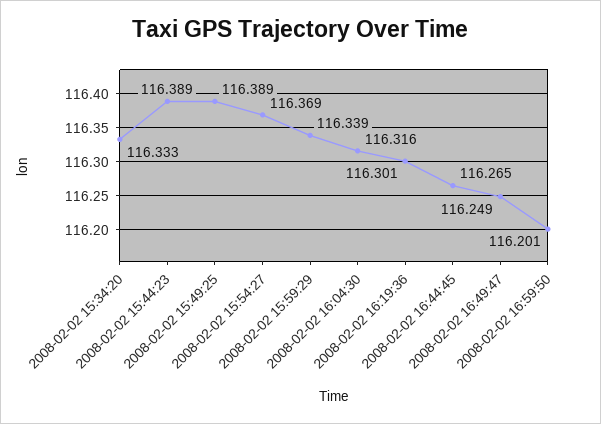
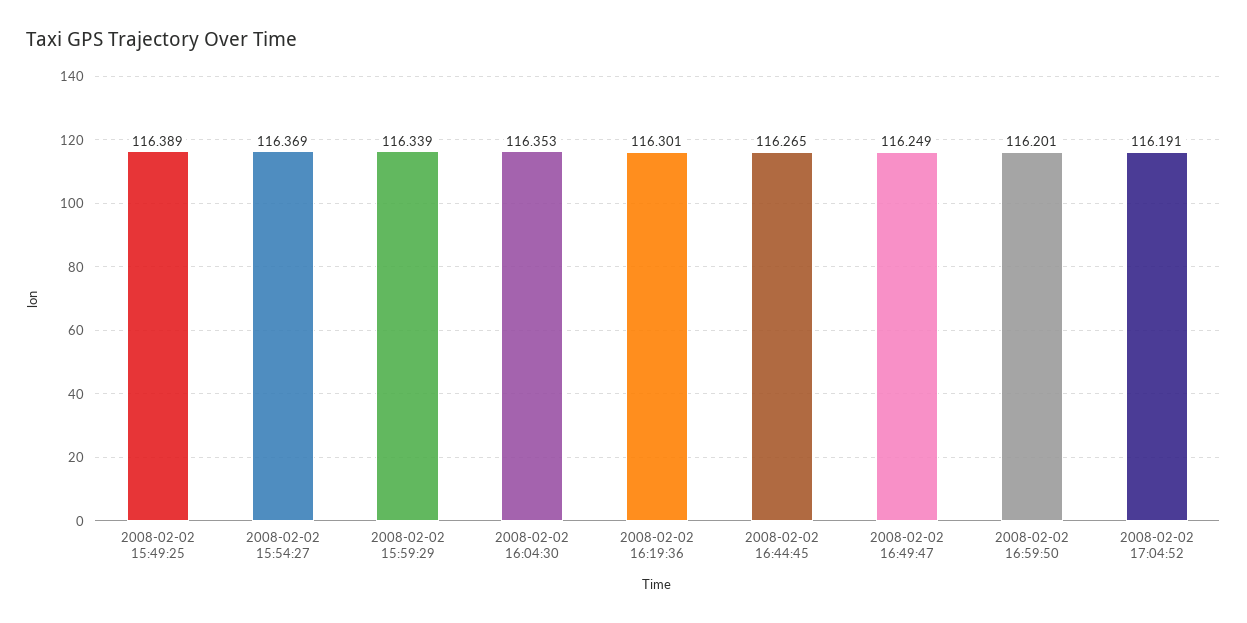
2008-02-02 15:34:20: 116.333 -> none
2008-02-02 15:44:23: 116.389 -> none
2008-02-02 16:04:30: 116.316 -> 116.353
2008-02-02 17:04:52: none -> 116.191

